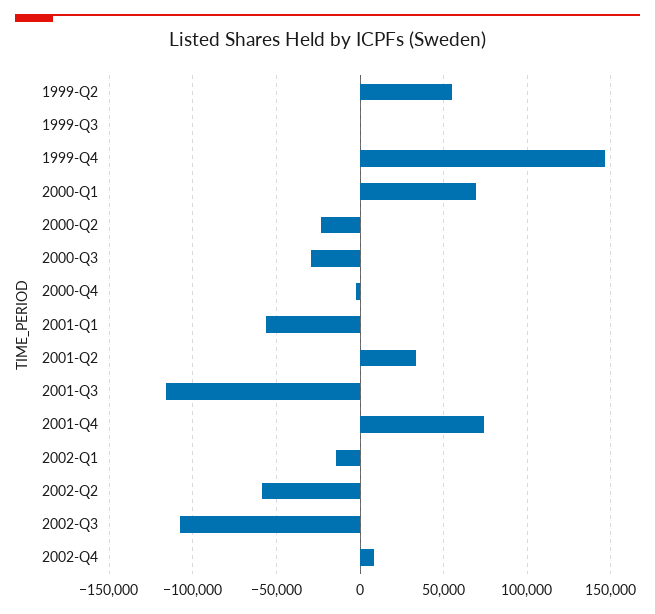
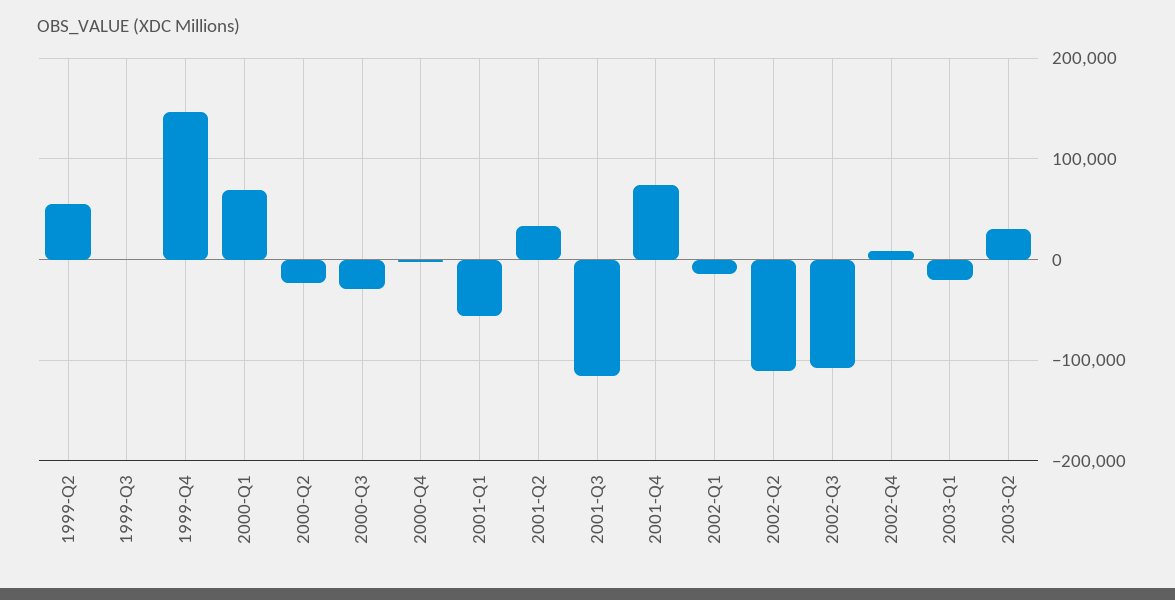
2002-Q2: -60000 -> -110000
2003-Q1: none -> -20000
2003-Q2: none -> 30000

